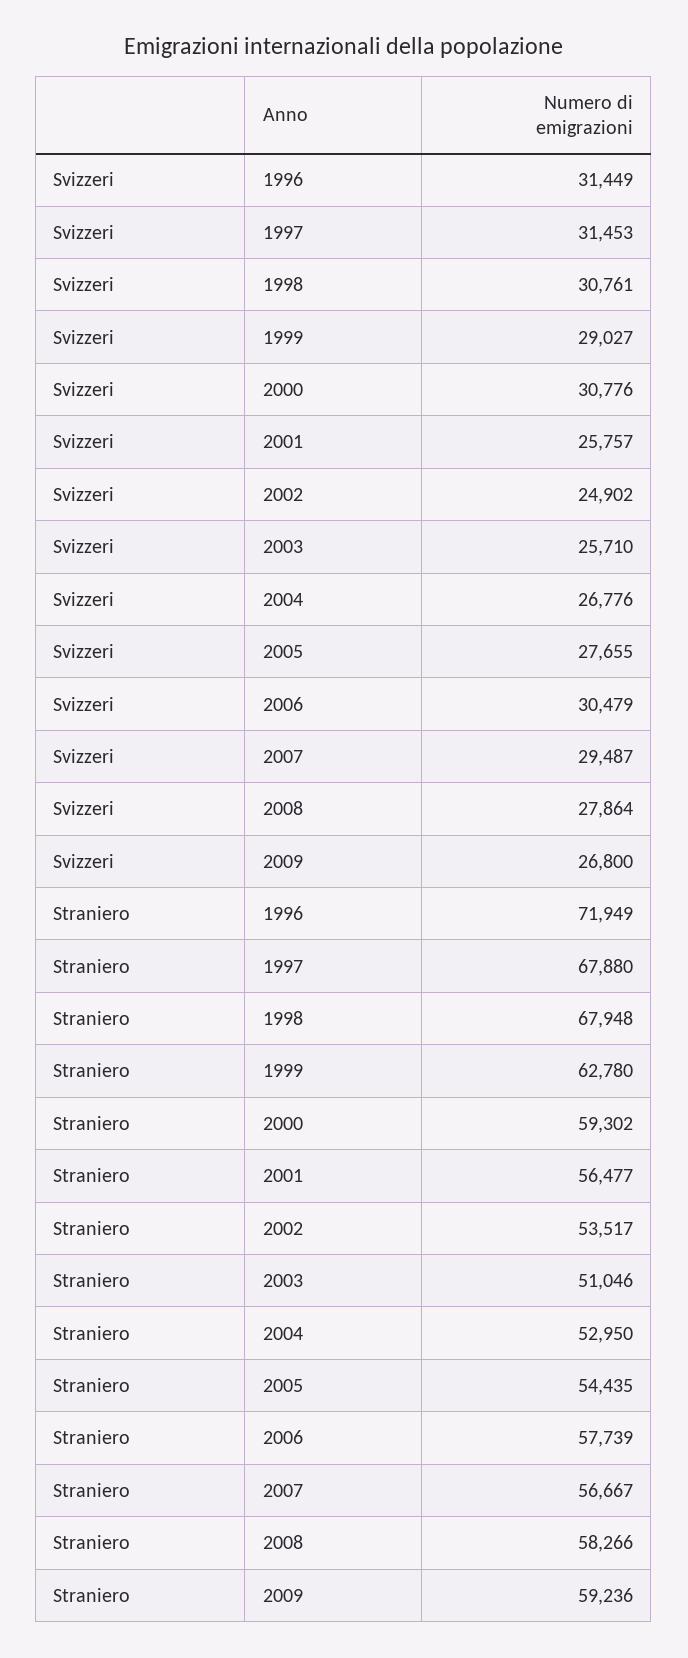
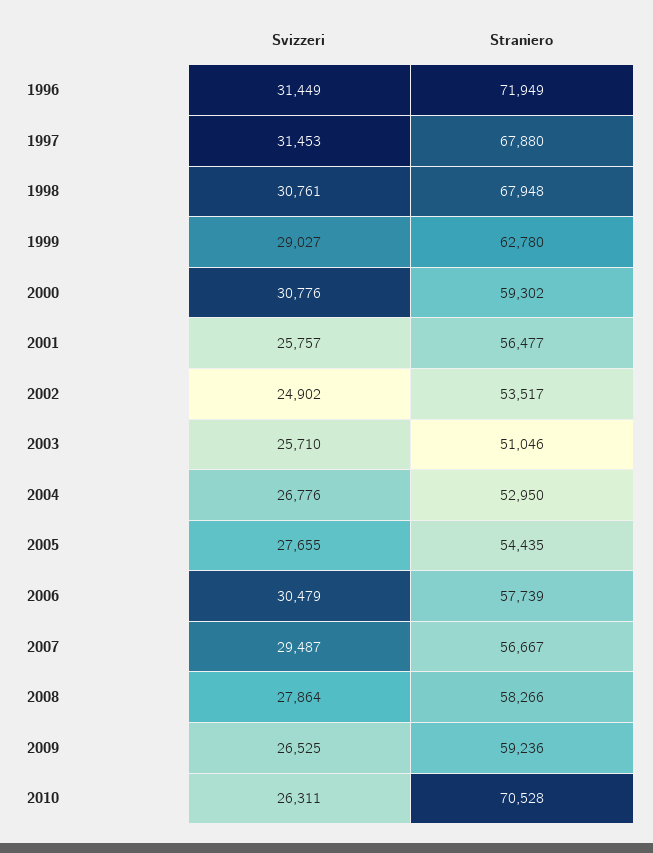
Svizzeri, 2009: 26800 -> 26525
Svizzeri, 2010: none -> 26311
Straniero, 2010: none -> 70528

